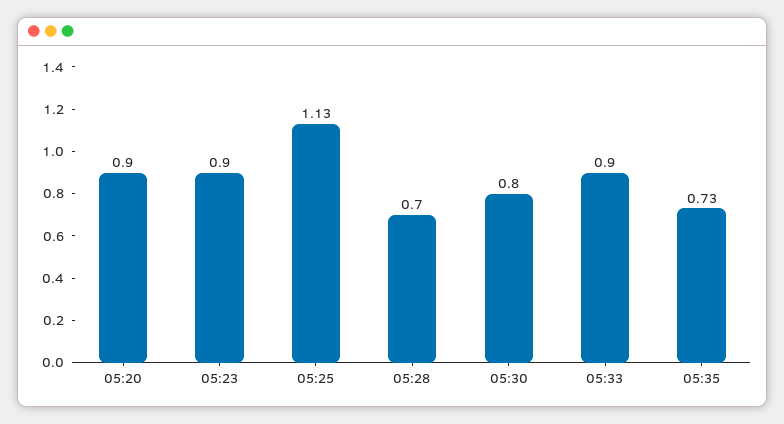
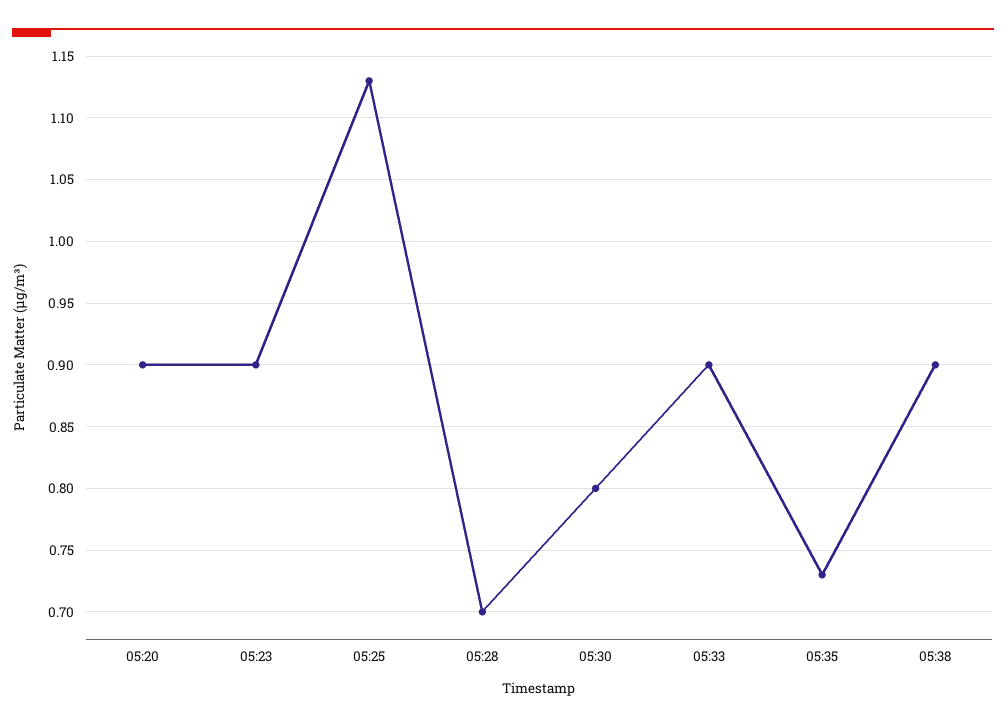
05:38: none -> 0.9

